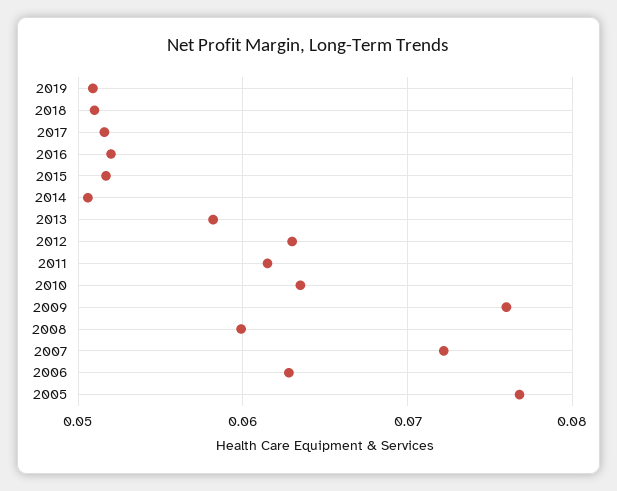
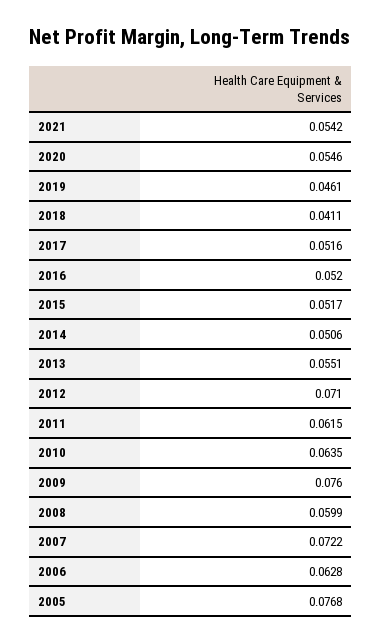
2019: 0.051 -> 0.0461
2018: 0.051 -> 0.0411
2013: 0.058 -> 0.0551
2012: 0.063 -> 0.071
2021: none -> 0.0542
2020: none -> 0.0546

